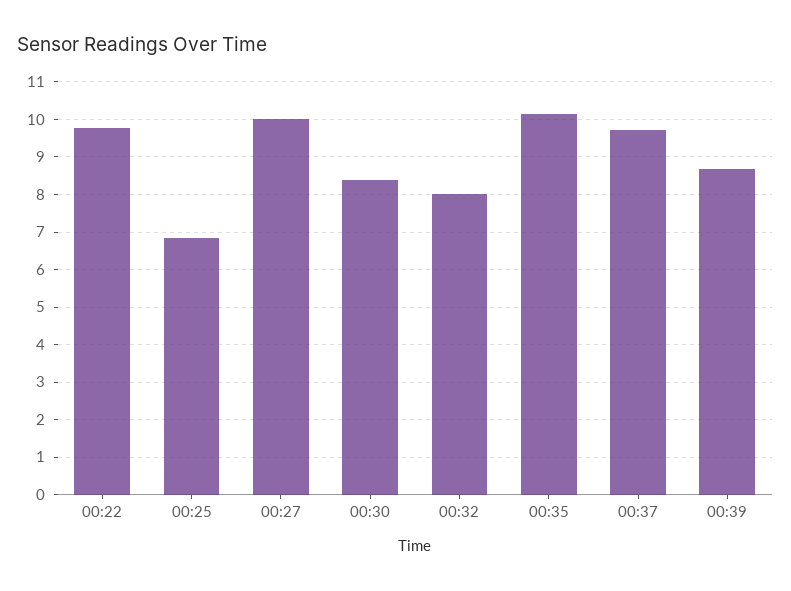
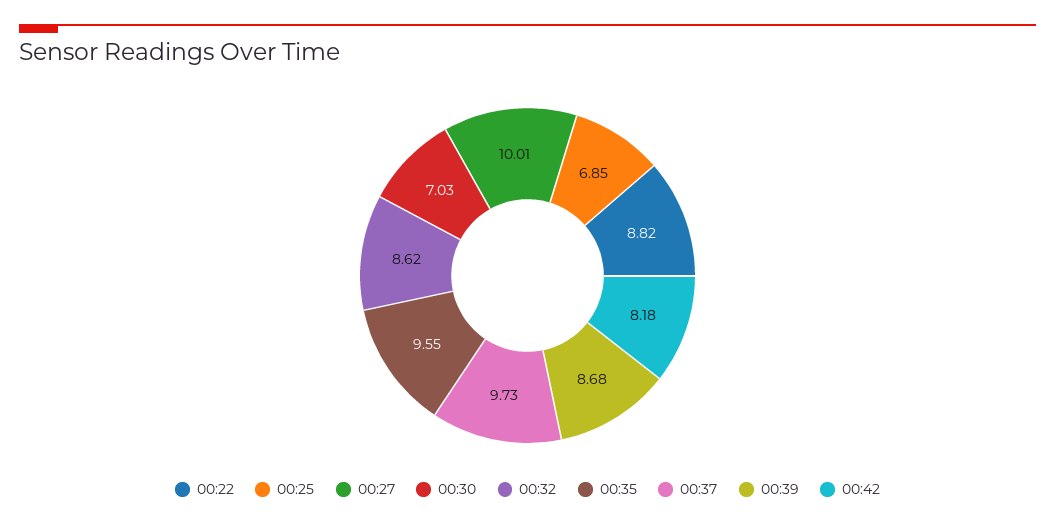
00:22: 9.8 -> 8.82
00:30: 8.4 -> 7.03
00:32: 8 -> 8.62
00:35: 10.2 -> 9.55
00:42: none -> 8.18

